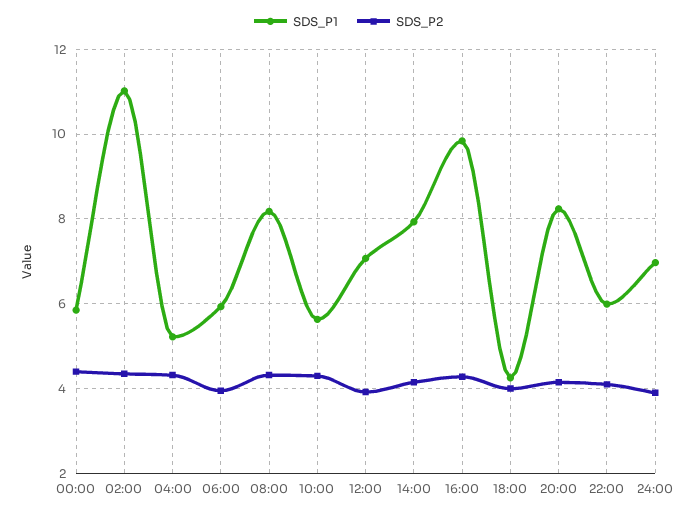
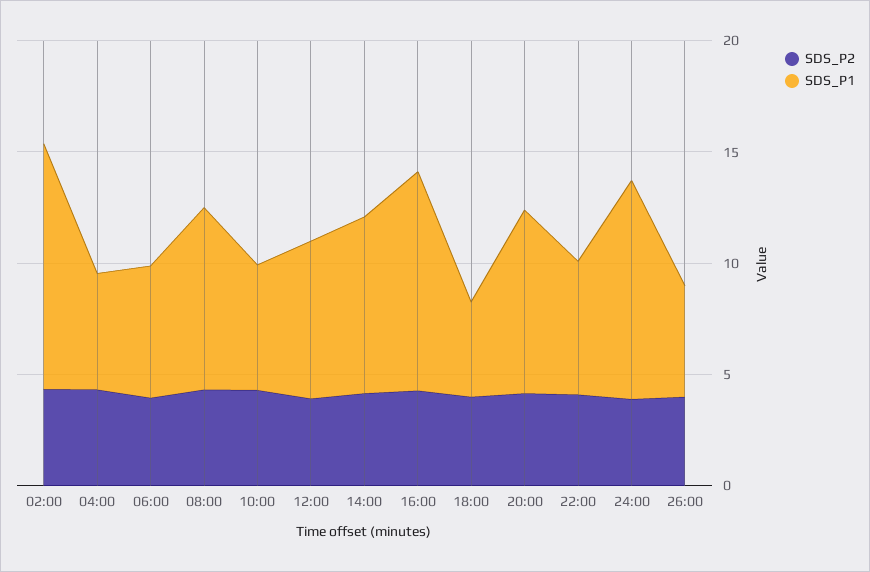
SDS_P1, 00:00: 5.8 -> none
SDS_P2, 00:00: 4.4 -> none
SDS_P1, 24:00: 7 -> 10
SDS_P2, 26:00: none -> 4
SDS_P1, 26:00: none -> 5

